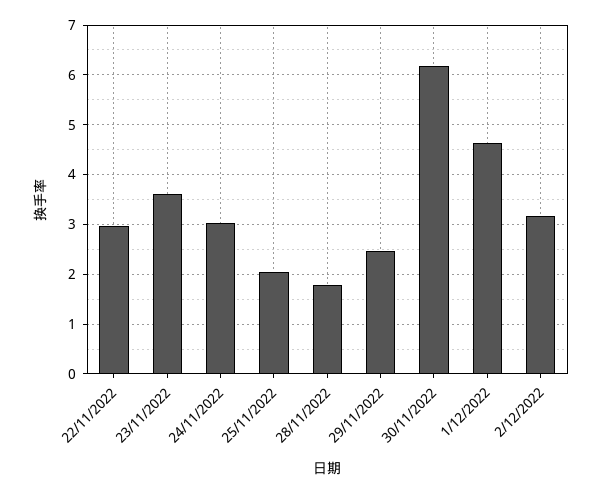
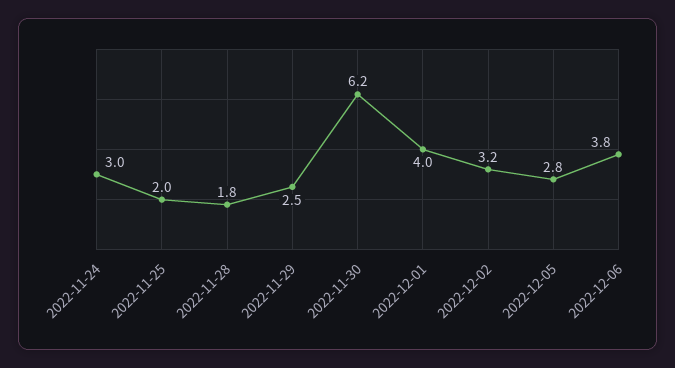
22/11/2022: 3 -> none
23/11/2022: 3.6 -> none
1/12/2022: 4.6 -> 4
2022-12-05: none -> 2.8
2022-12-06: none -> 3.8

